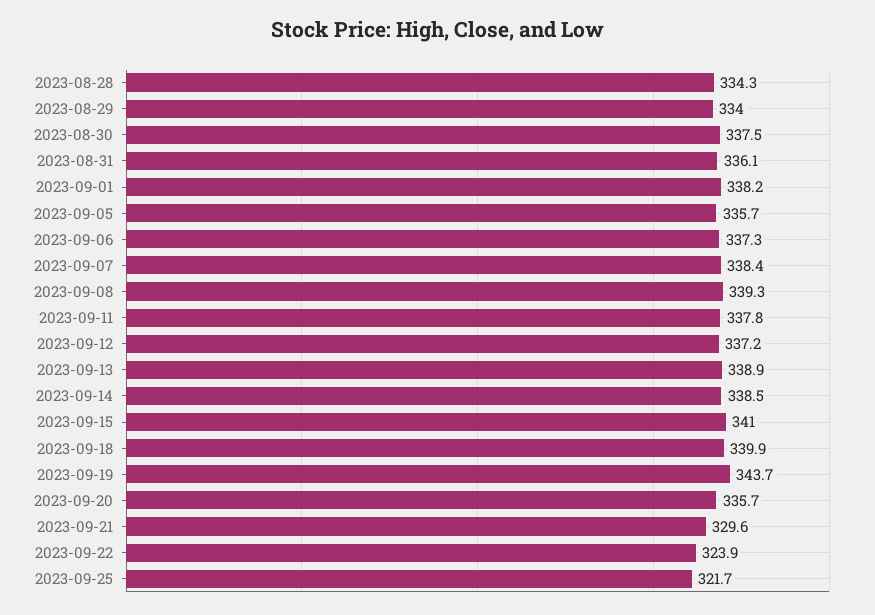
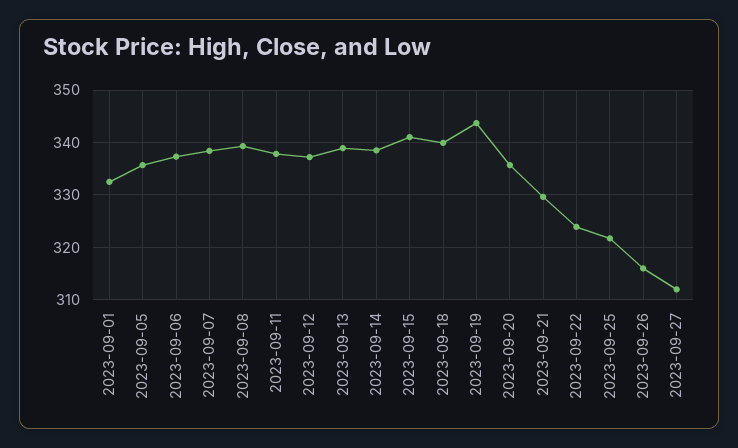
2023-08-28: 334.3 -> none
2023-08-29: 334 -> none
2023-08-30: 337.5 -> none
2023-08-31: 336.1 -> none
2023-09-01: 338.2 -> 332
2023-09-26: none -> 316
2023-09-27: none -> 312

